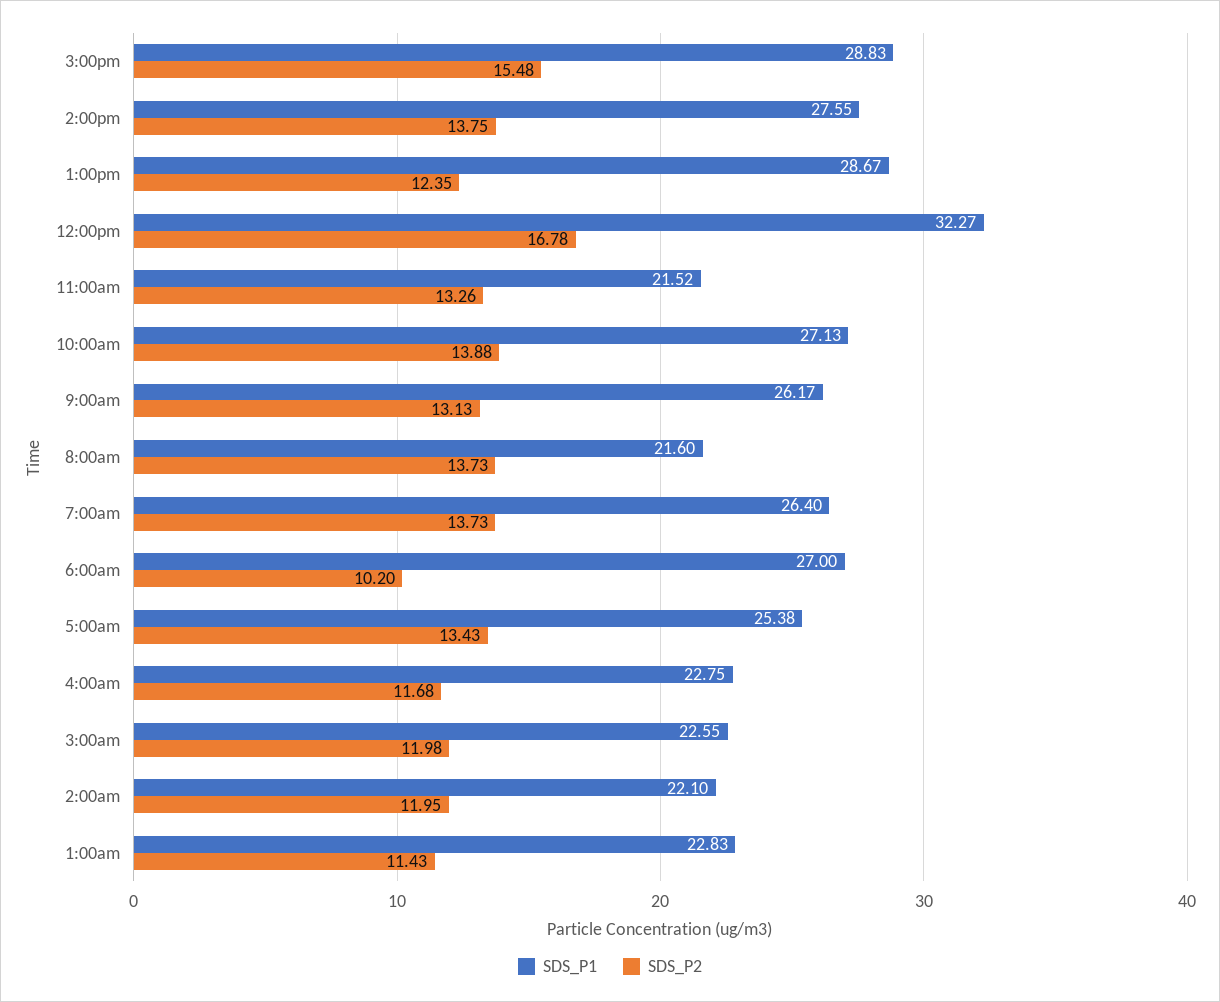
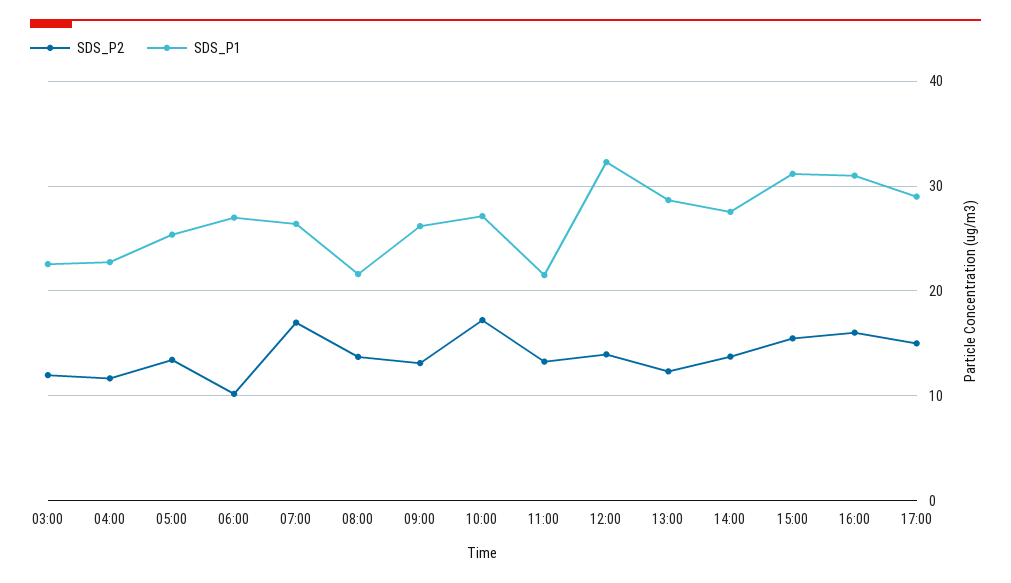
SDS_P1, 3:00pm: 28.83 -> 31
SDS_P2, 12:00pm: 16.78 -> 14
SDS_P2, 10:00am: 13.88 -> 17
SDS_P2, 7:00am: 13.73 -> 17
SDS_P1, 2:00am: 22.1 -> none
SDS_P2, 2:00am: 11.95 -> none
SDS_P1, 1:00am: 22.83 -> none
SDS_P2, 1:00am: 11.43 -> none
SDS_P2, 16:00: none -> 16
SDS_P1, 16:00: none -> 31
SDS_P2, 17:00: none -> 15
SDS_P1, 17:00: none -> 29

